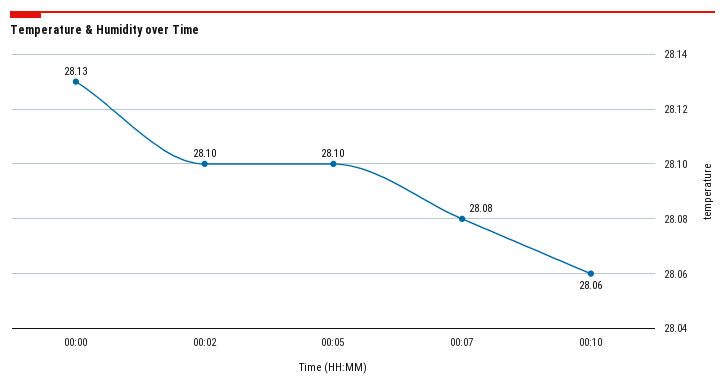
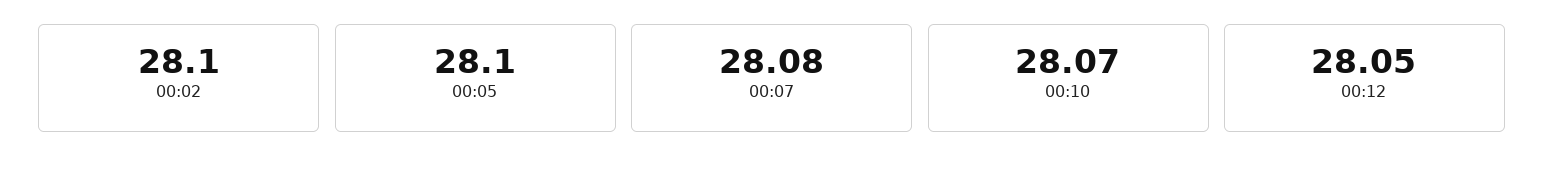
00:00: 28.13 -> none
00:10: 28.06 -> 28.07
00:12: none -> 28.05

